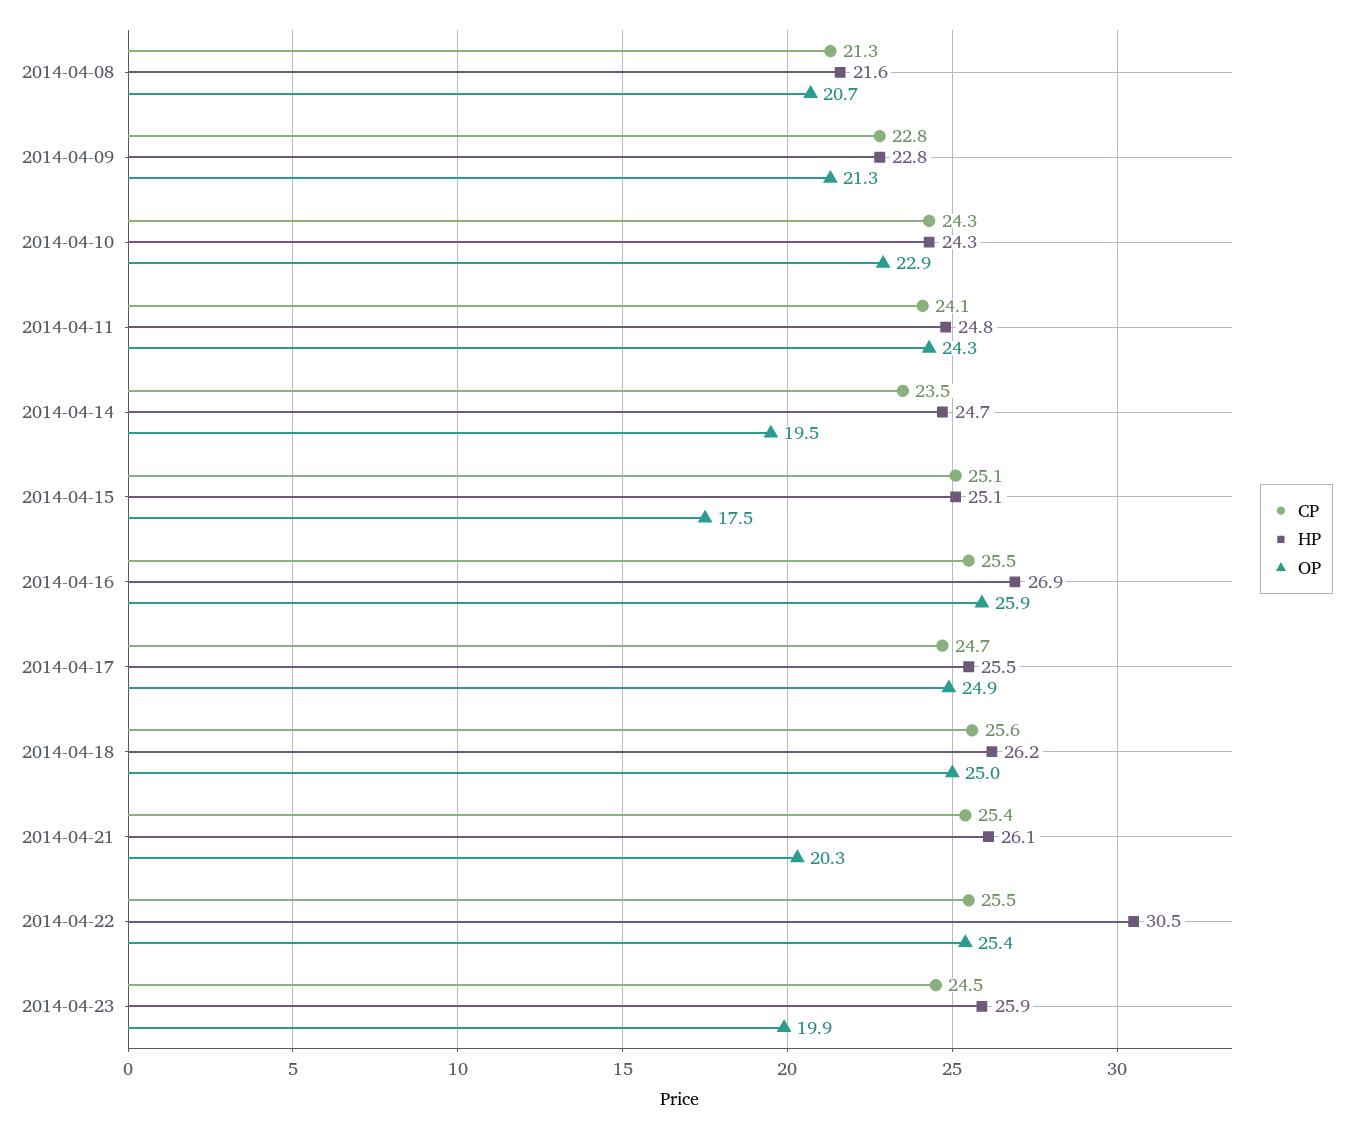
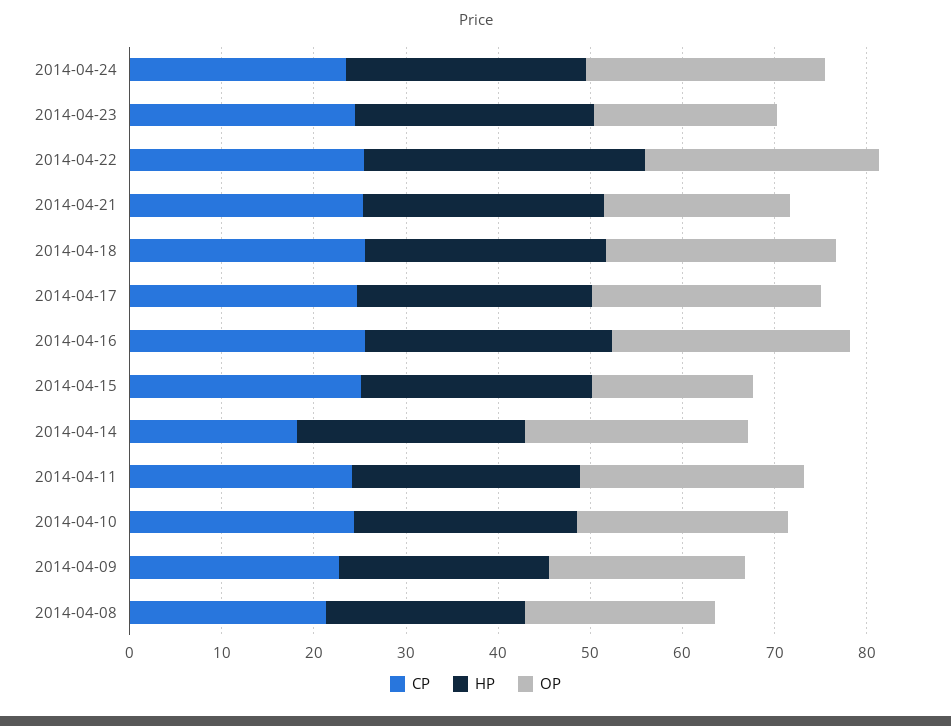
CP, 2014-04-14: 23.5 -> 18
OP, 2014-04-14: 19.5 -> 24
CP, 2014-04-24: none -> 24
HP, 2014-04-24: none -> 26
OP, 2014-04-24: none -> 26

